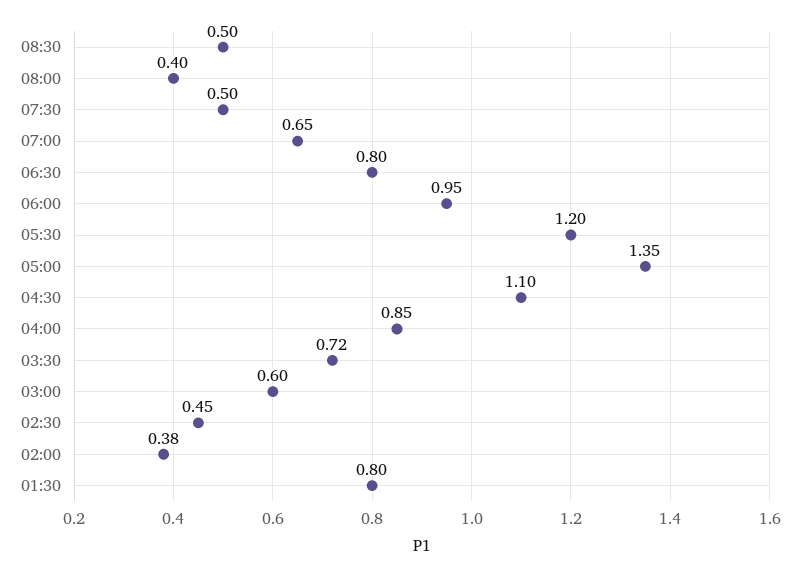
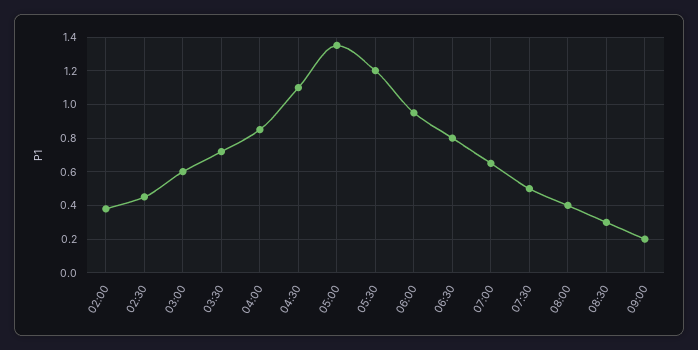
08:30: 0.5 -> 0.3
01:30: 0.8 -> none
09:00: none -> 0.2

